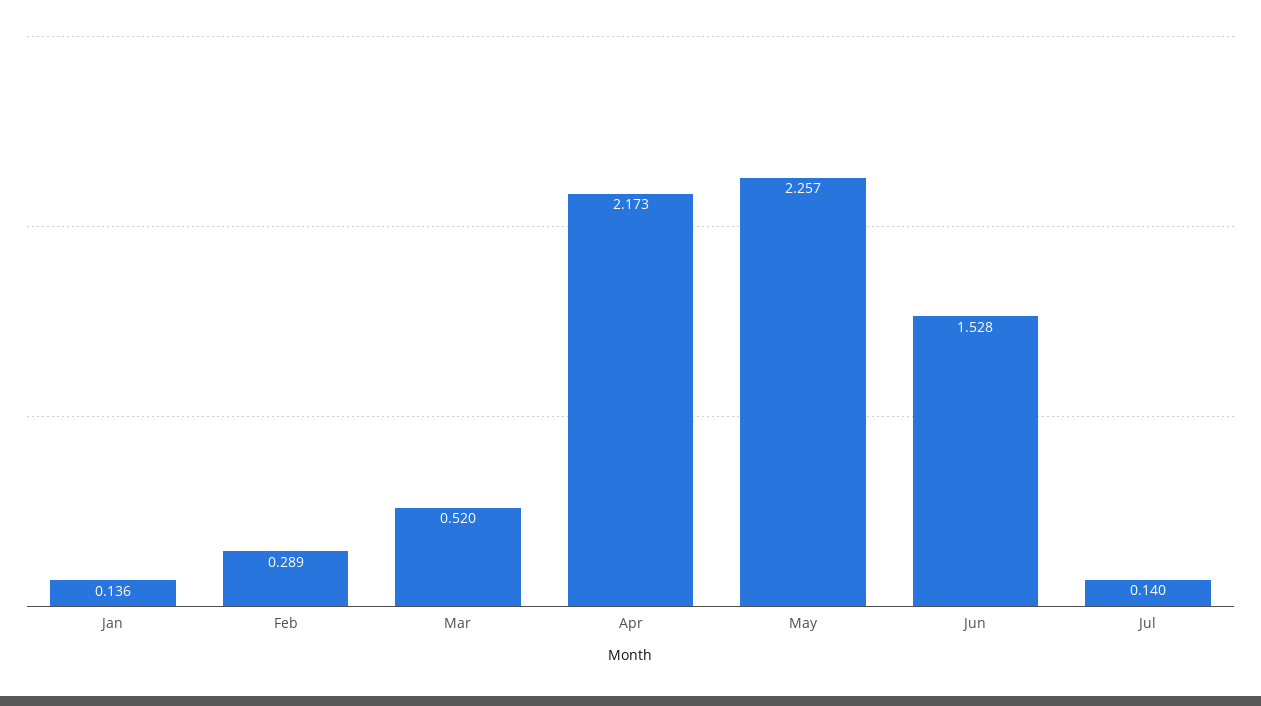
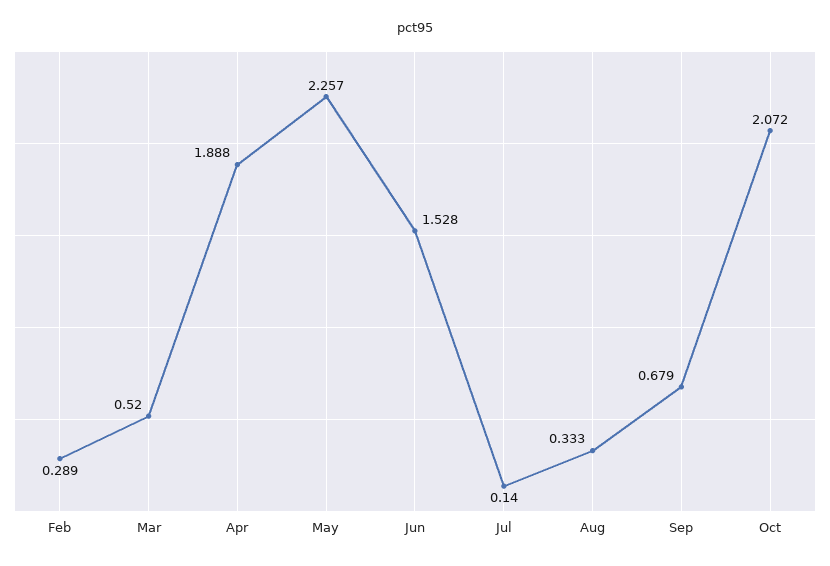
Jan: 0.136 -> none
Apr: 2.173 -> 1.888
Aug: none -> 0.333
Sep: none -> 0.679
Oct: none -> 2.072

